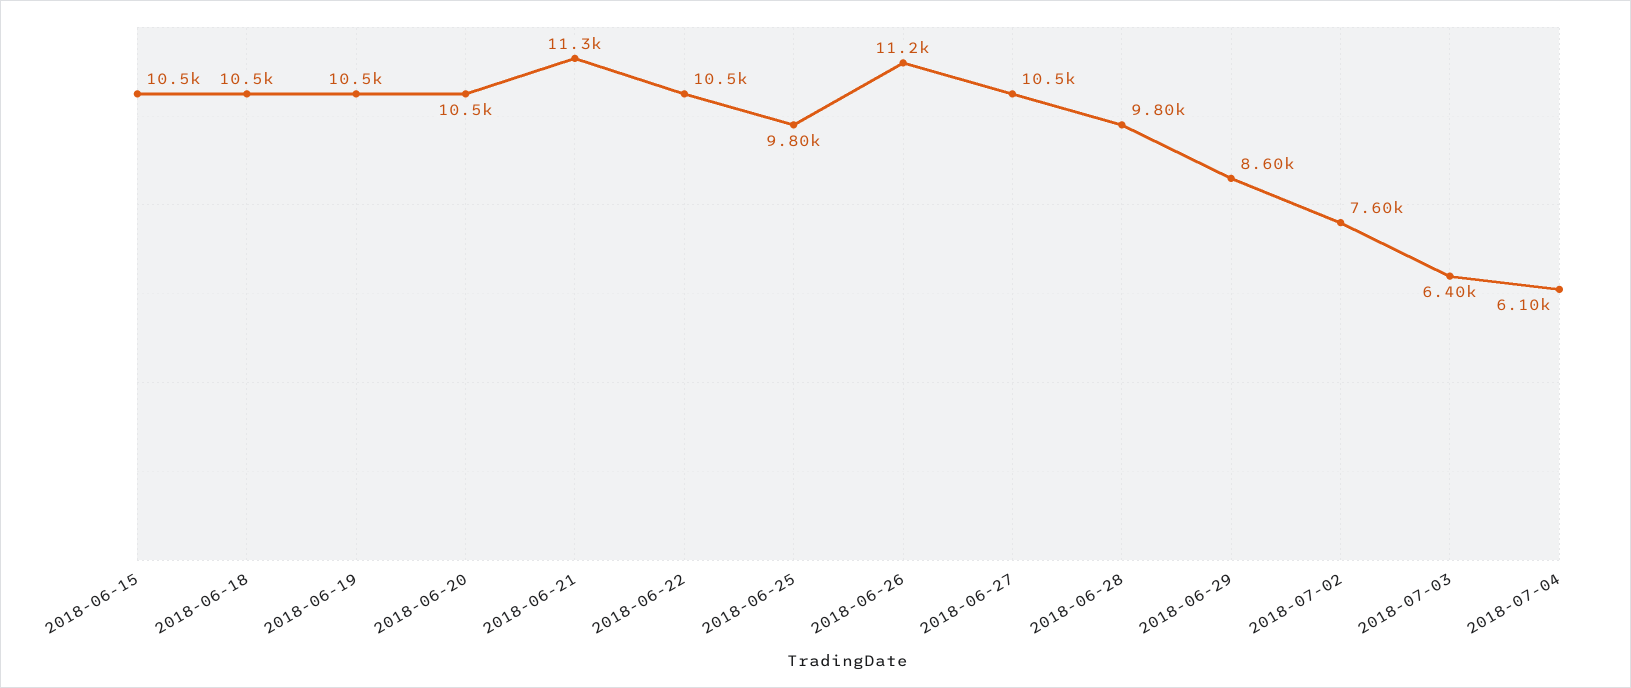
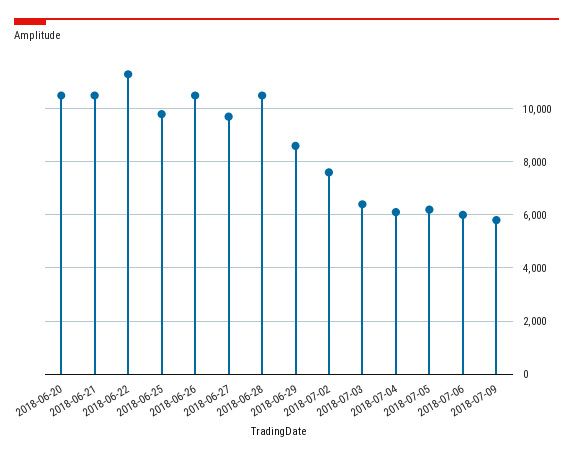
2018-06-15: 10500 -> none
2018-06-18: 10500 -> none
2018-06-19: 10500 -> none
2018-06-21: 11300 -> 10500
2018-06-22: 10500 -> 11250
2018-06-26: 11200 -> 10500
2018-06-27: 10500 -> 9750
2018-06-28: 9800 -> 10500
2018-07-05: none -> 6250
2018-07-06: none -> 6000
2018-07-09: none -> 5750

